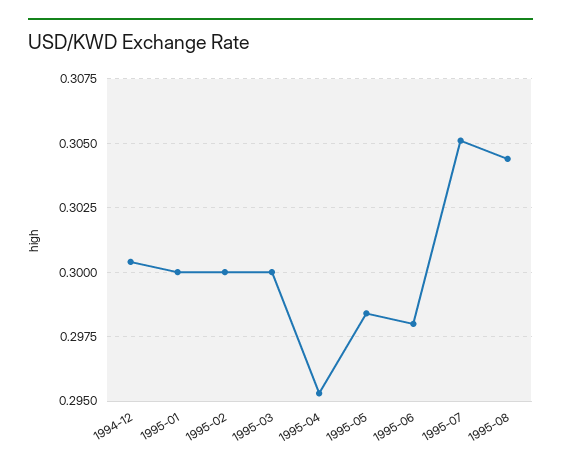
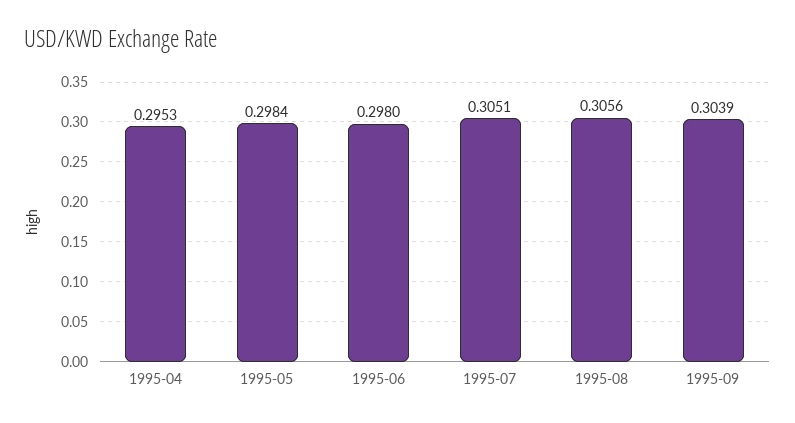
1994-12: 0.3005 -> none
1995-01: 0.3 -> none
1995-02: 0.3 -> none
1995-03: 0.3 -> none
1995-08: 0.3045 -> 0.3056
1995-09: none -> 0.3039

